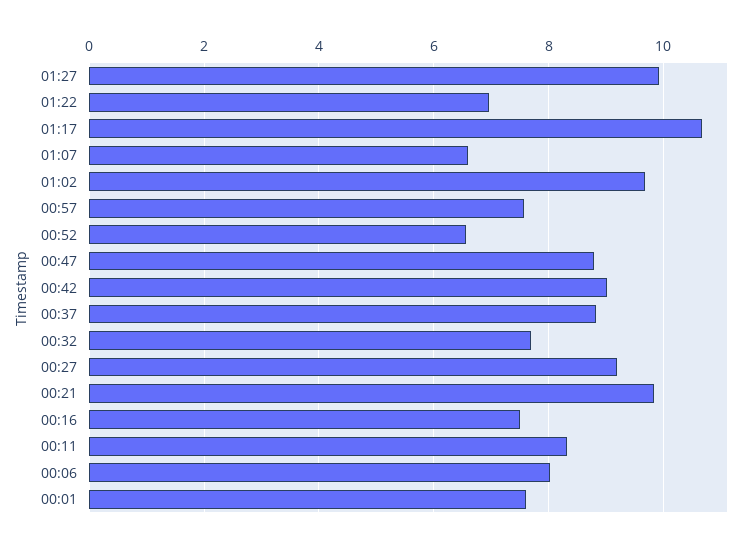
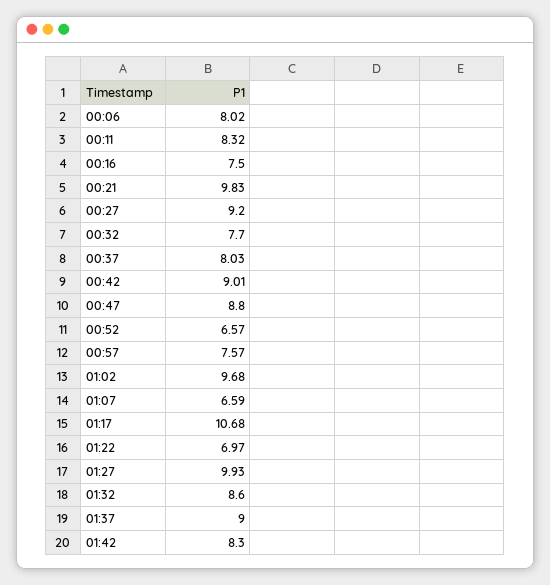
00:37: 8.8 -> 8.03
00:01: 7.6 -> none
01:32: none -> 8.6
01:37: none -> 9
01:42: none -> 8.3

